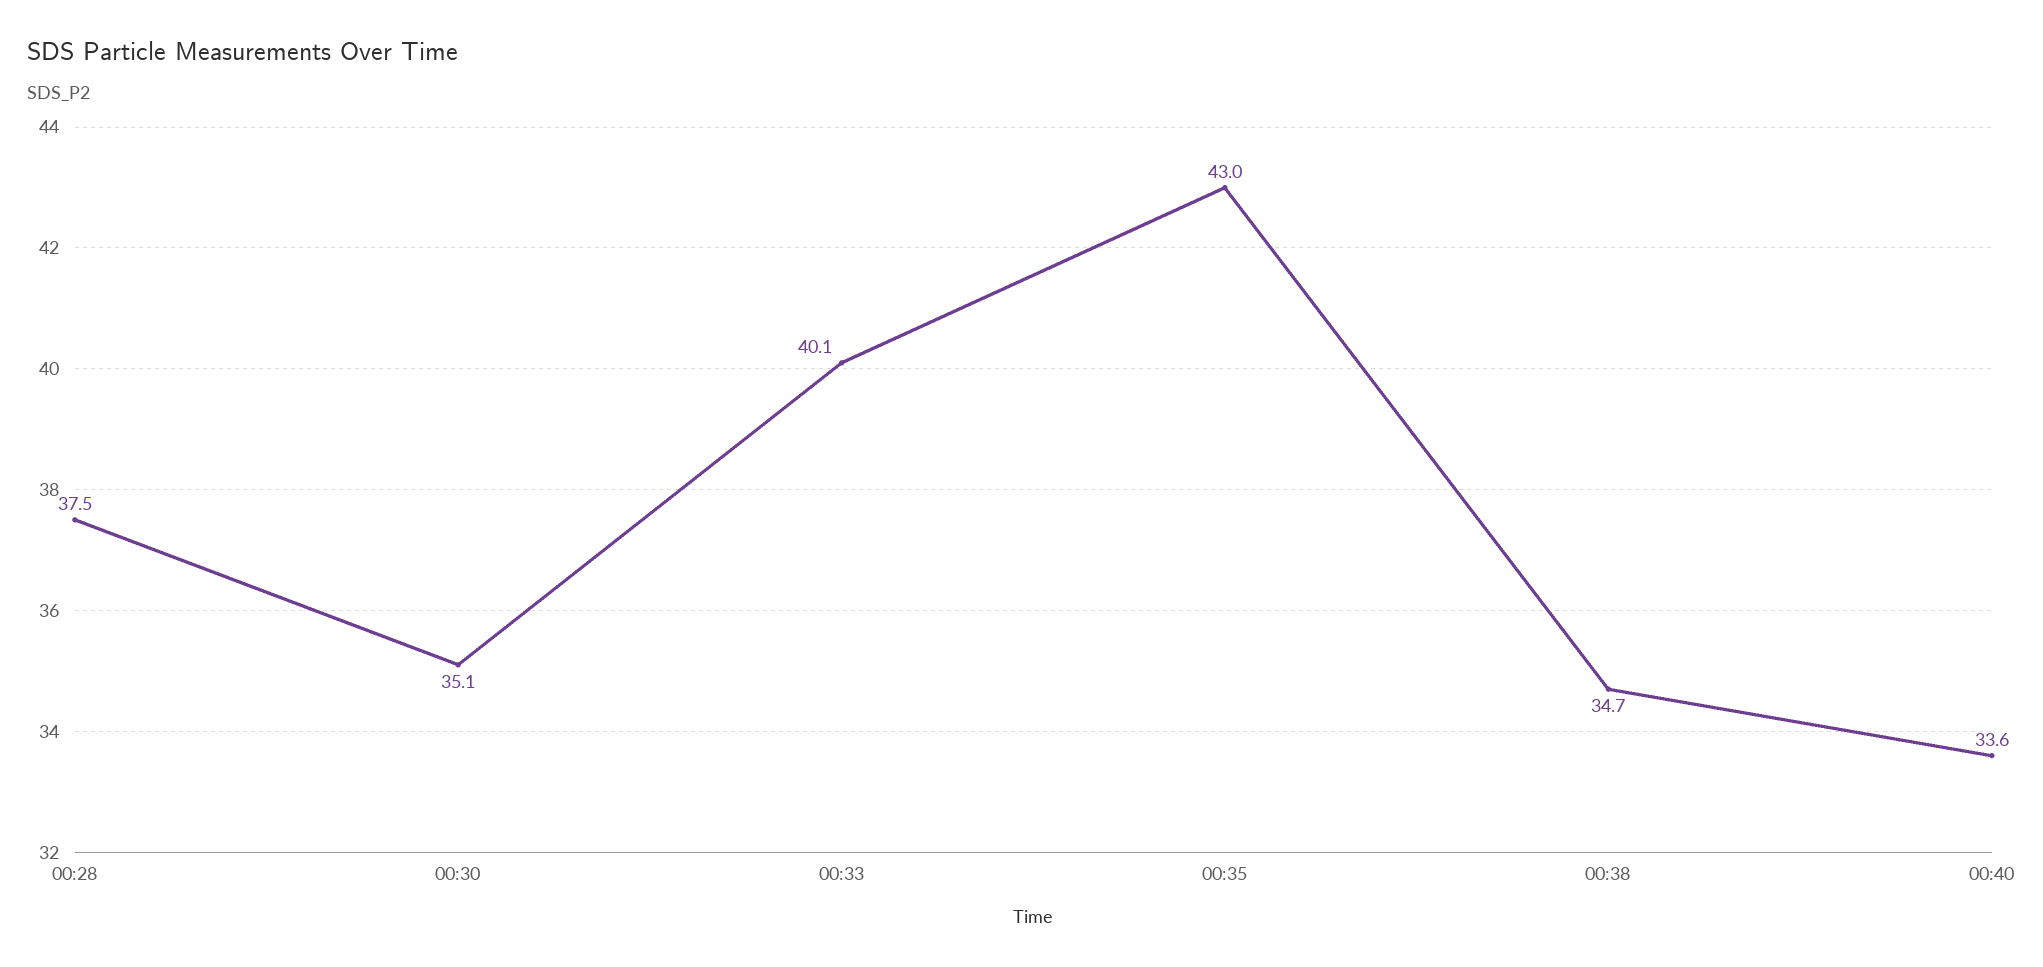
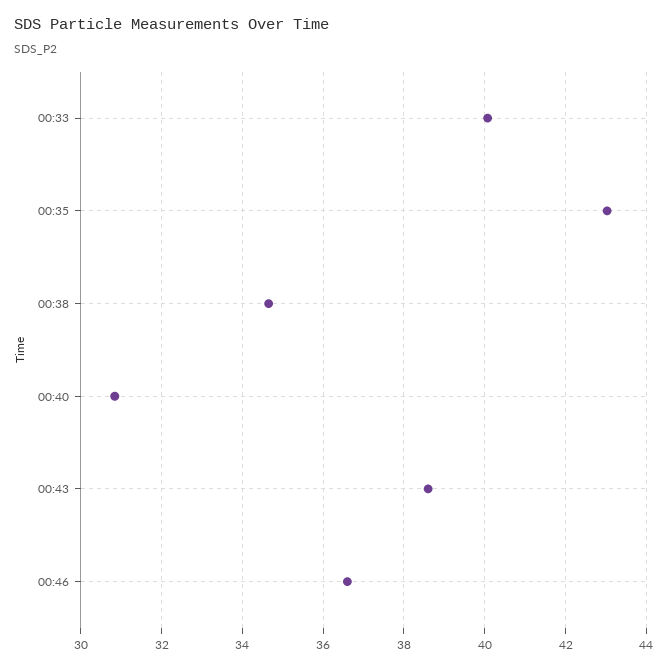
00:28: 37.5 -> none
00:30: 35.1 -> none
00:40: 33.6 -> 30.8
00:43: none -> 38.6
00:46: none -> 36.6

